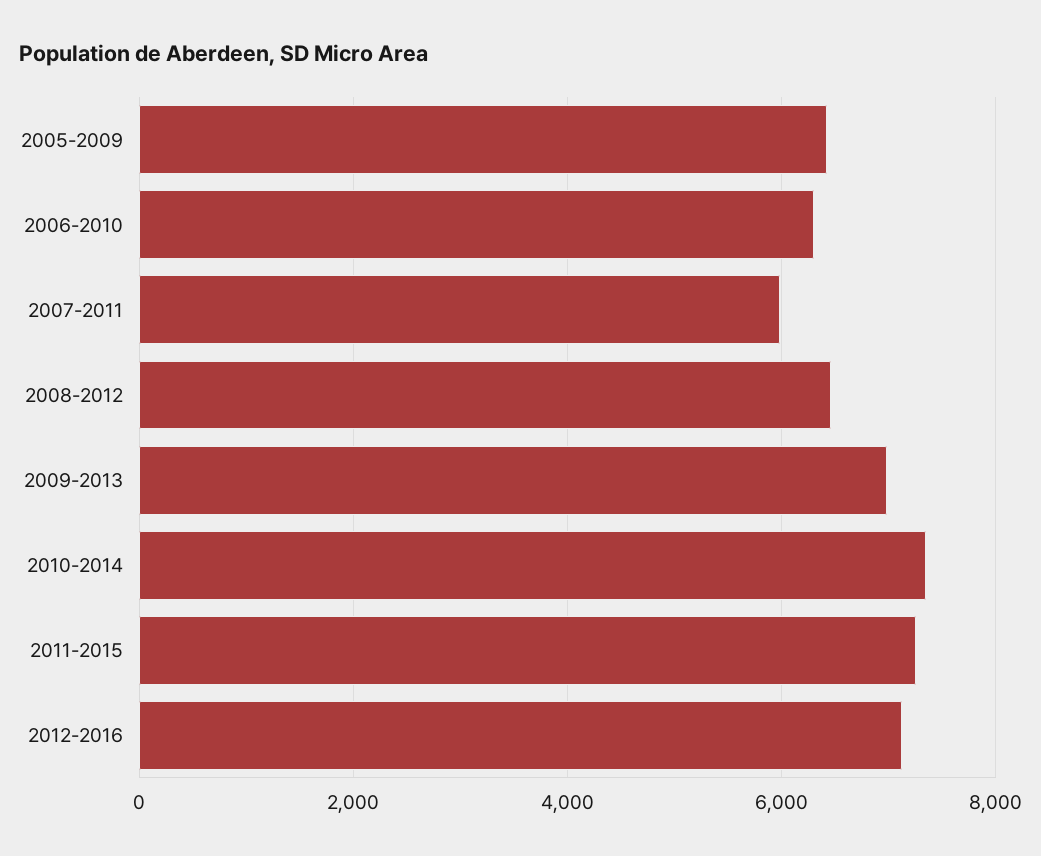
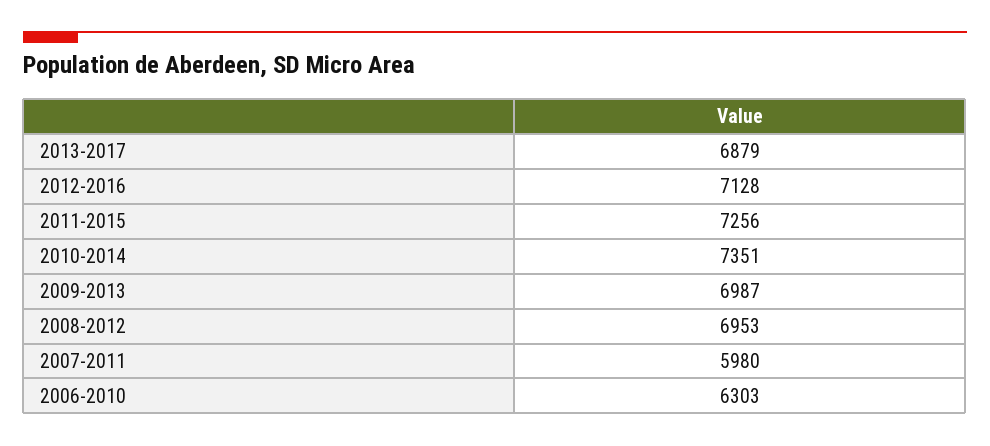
2005-2009: 6400 -> none
2008-2012: 6400 -> 6953
2013-2017: none -> 6879

